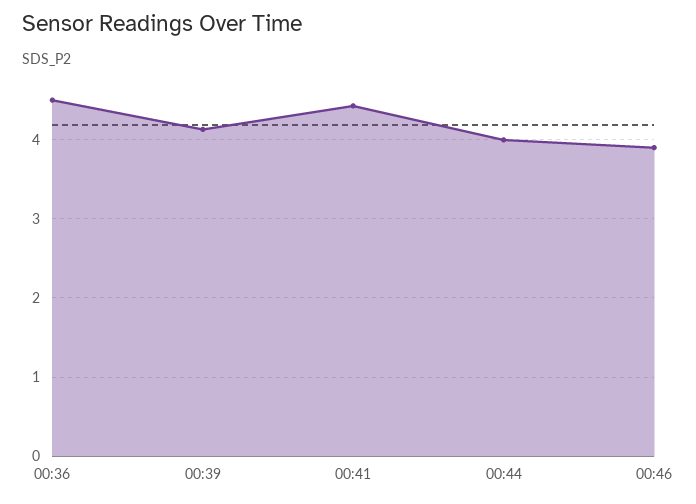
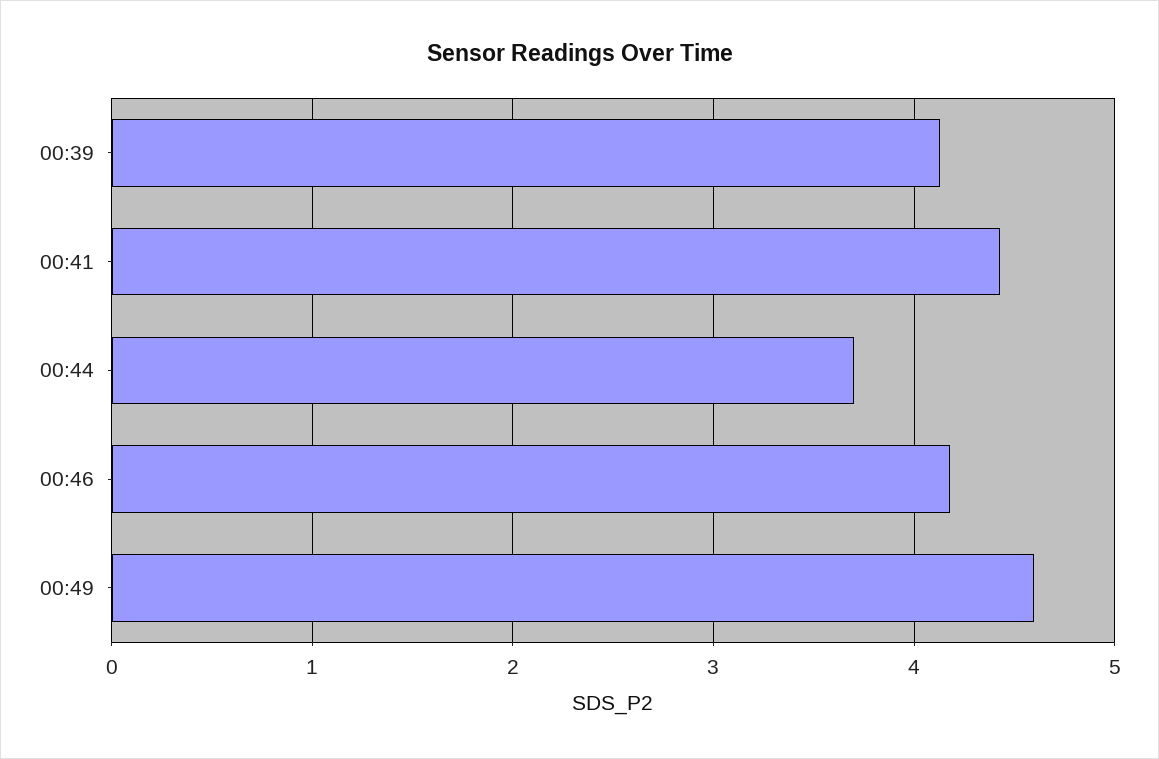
00:36: 4.5 -> none
00:44: 4 -> 3.7
00:46: 3.9 -> 4.2
00:49: none -> 4.6

